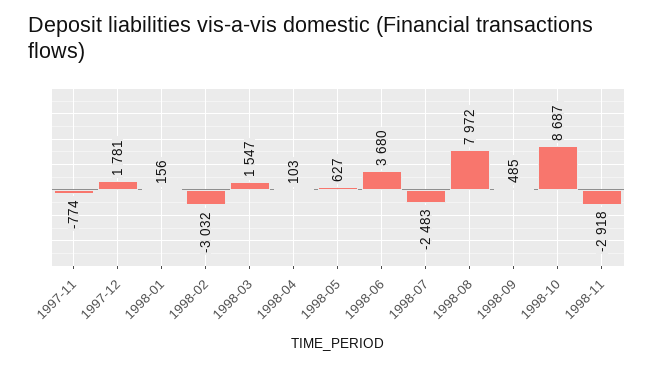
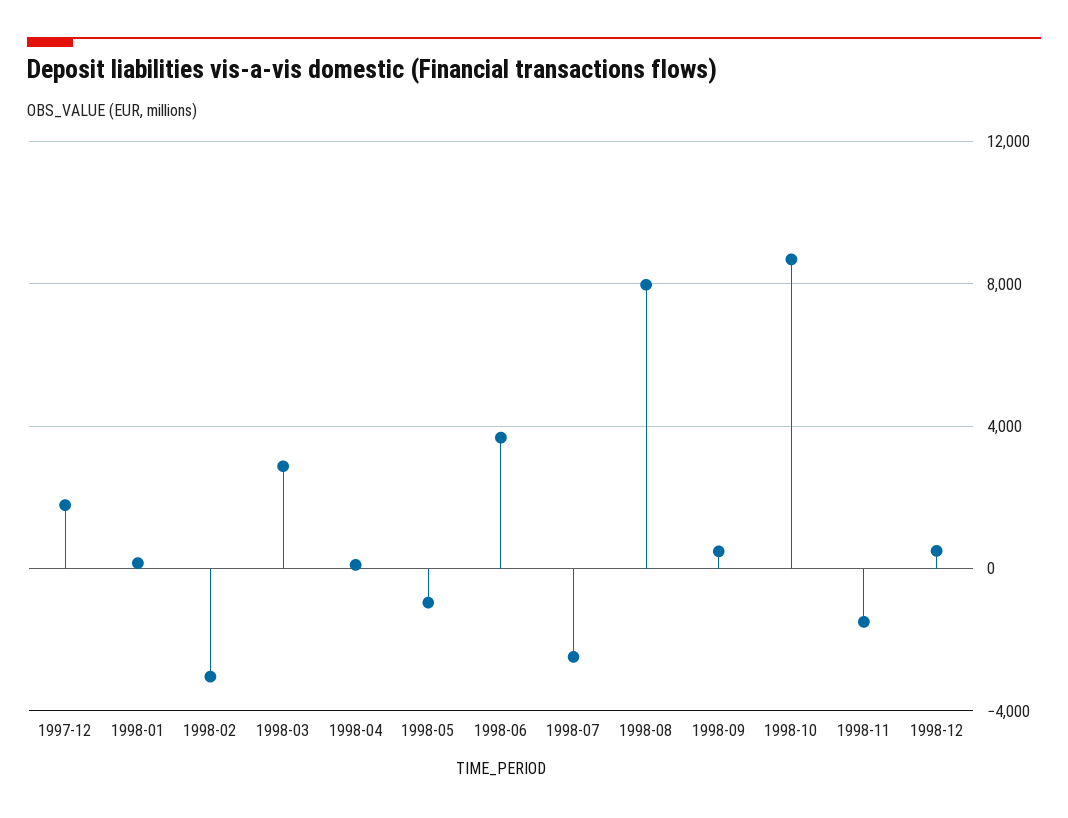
1997-11: -774 -> none
1998-03: 1547 -> 3000
1998-05: 627 -> -1000
1998-11: -2918 -> -1500
1998-12: none -> 500

